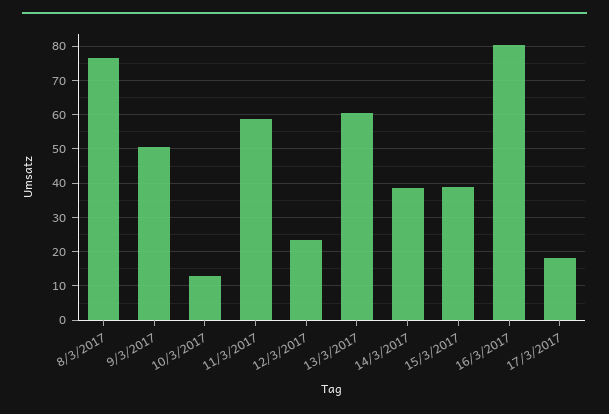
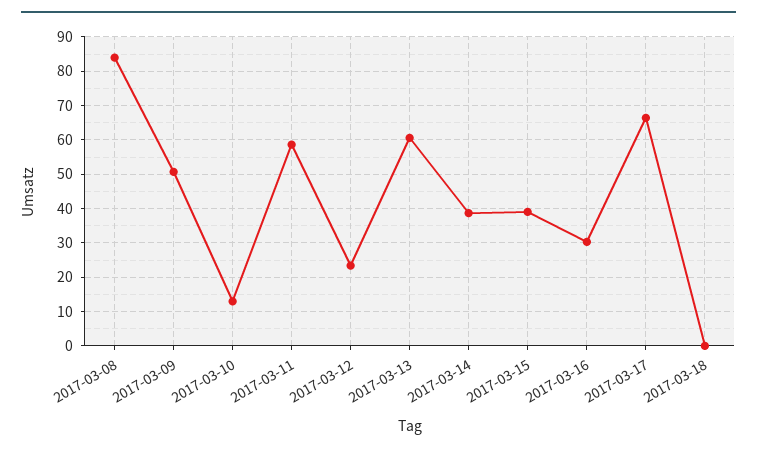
8/3/2017: 76 -> 84
16/3/2017: 80 -> 30
17/3/2017: 18 -> 66
2017-03-18: none -> 0

